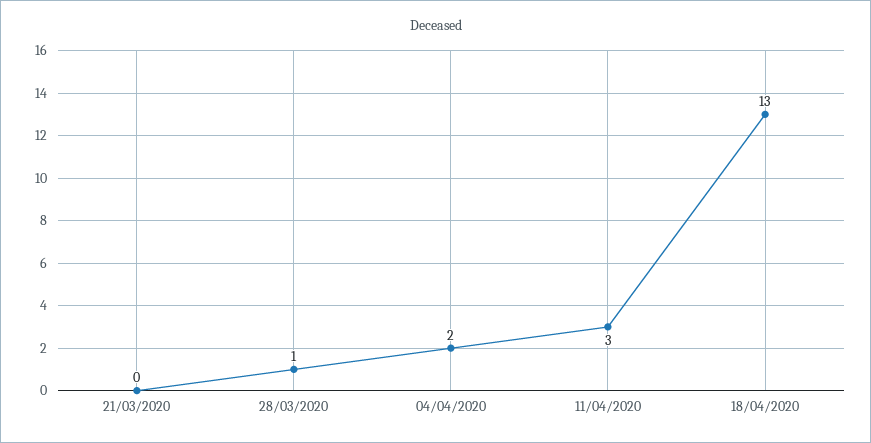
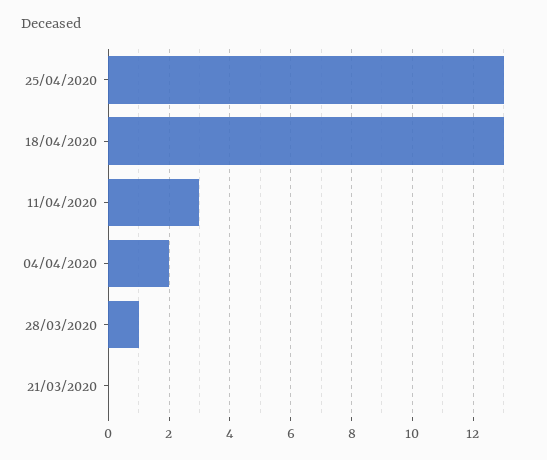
25/04/2020: none -> 13

